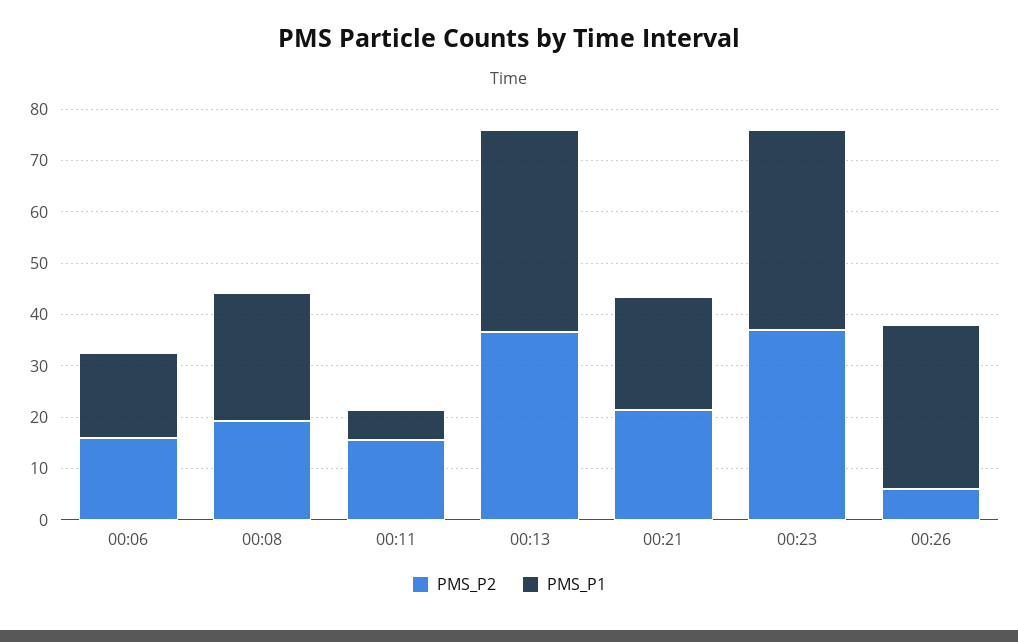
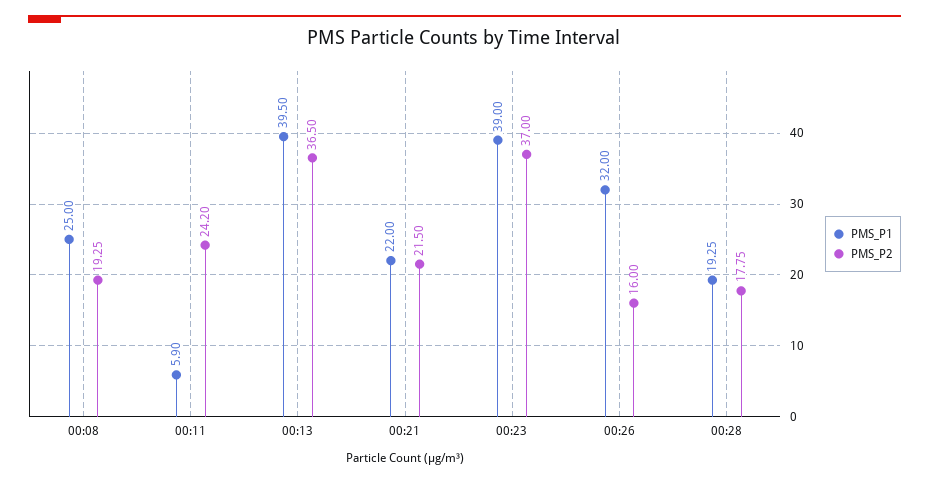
PMS_P2, 00:06: 16 -> none
PMS_P1, 00:06: 16 -> none
PMS_P2, 00:11: 16 -> 24.2
PMS_P2, 00:26: 6 -> 16
PMS_P1, 00:28: none -> 19.25
PMS_P2, 00:28: none -> 17.75

